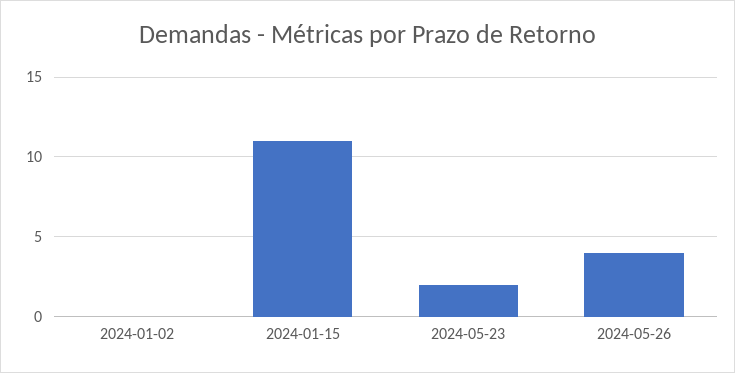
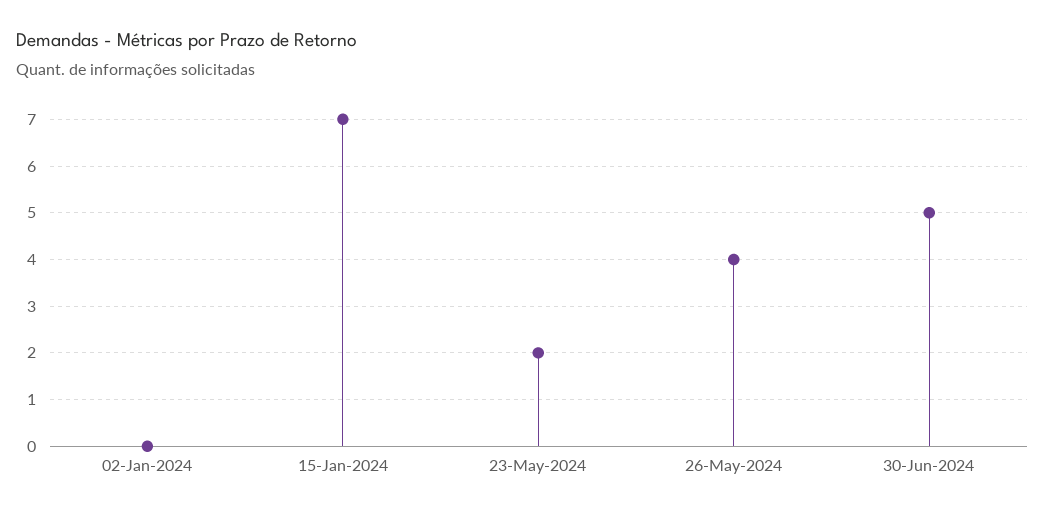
2024-01-15: 11 -> 7
30-Jun-2024: none -> 5

